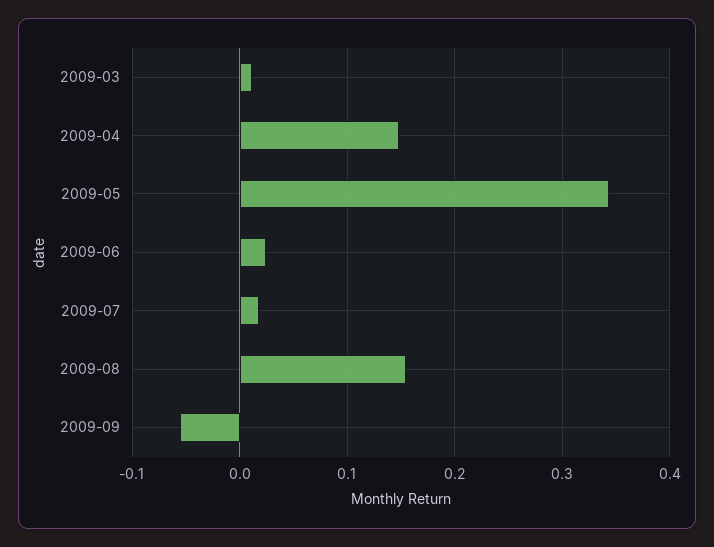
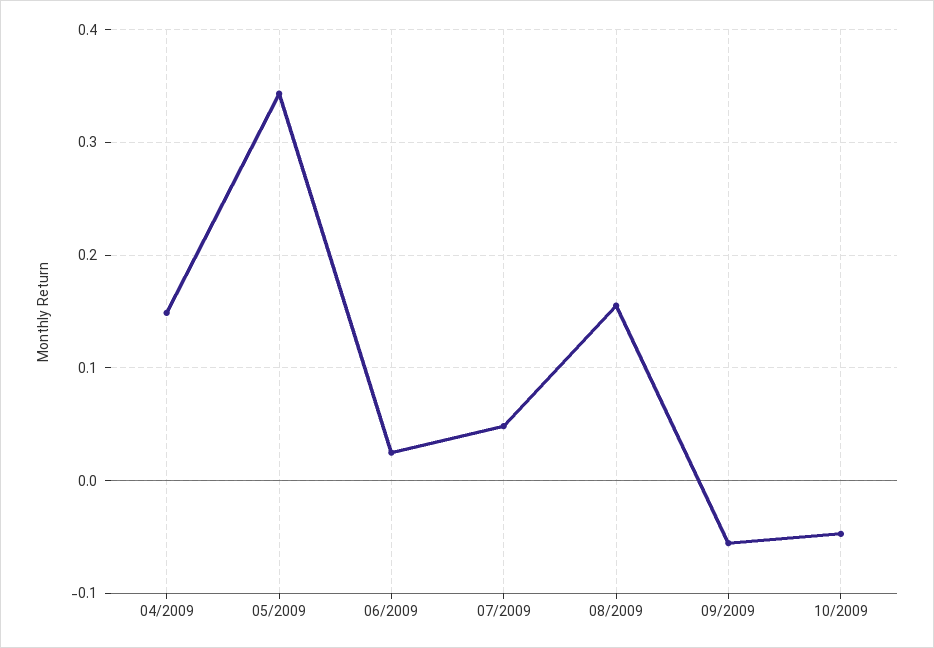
2009-03: 0.01 -> none
2009-07: 0.02 -> 0.05
10/2009: none -> -0.05

